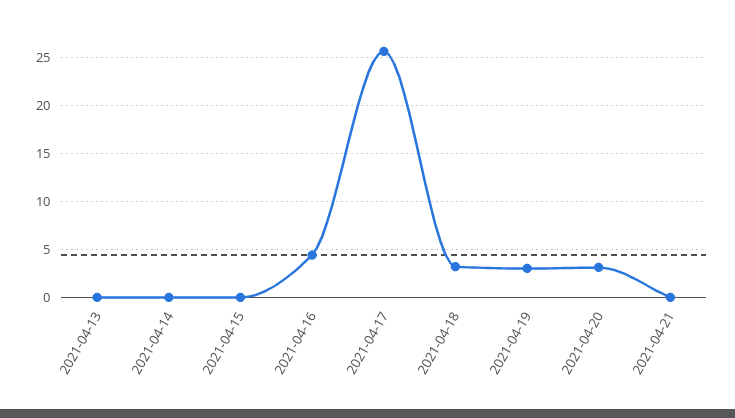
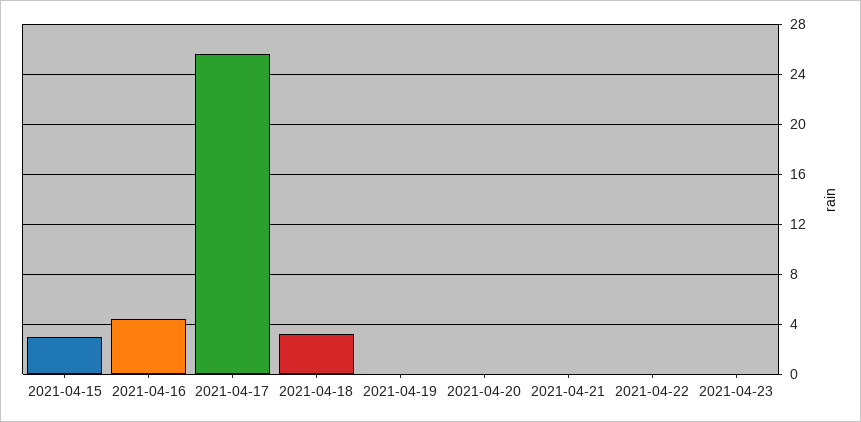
2021-04-13: 0 -> none
2021-04-14: 0 -> none
2021-04-15: 0 -> 3
2021-04-19: 3 -> 0
2021-04-20: 3 -> 0
2021-04-22: none -> 0
2021-04-23: none -> 0

